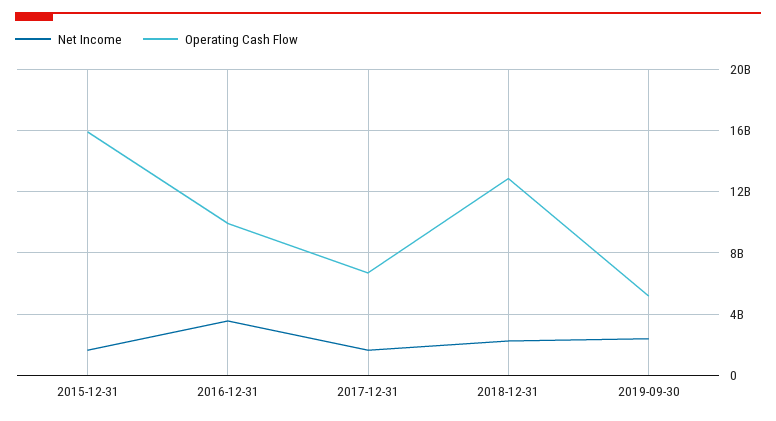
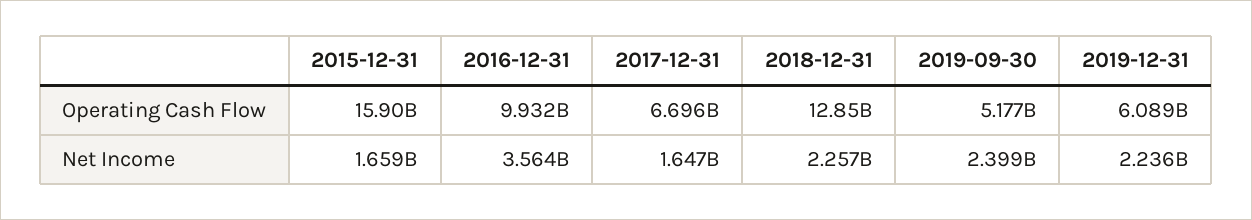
Operating Cash Flow, 2019-12-31: none -> 6089000000
Net Income, 2019-12-31: none -> 2236000000

